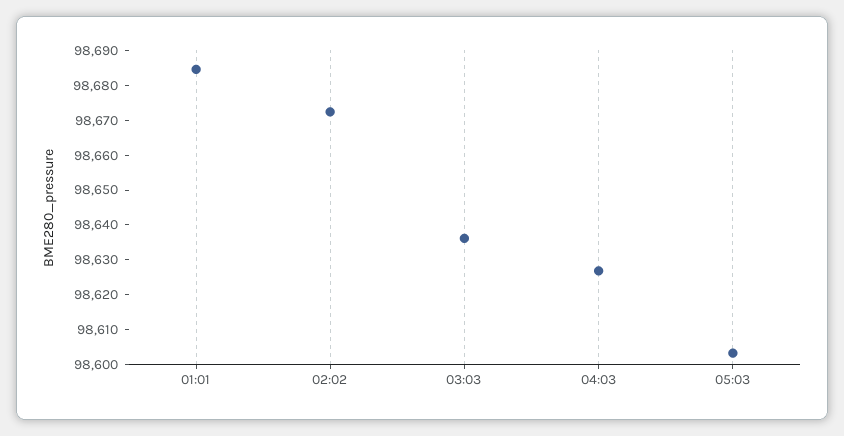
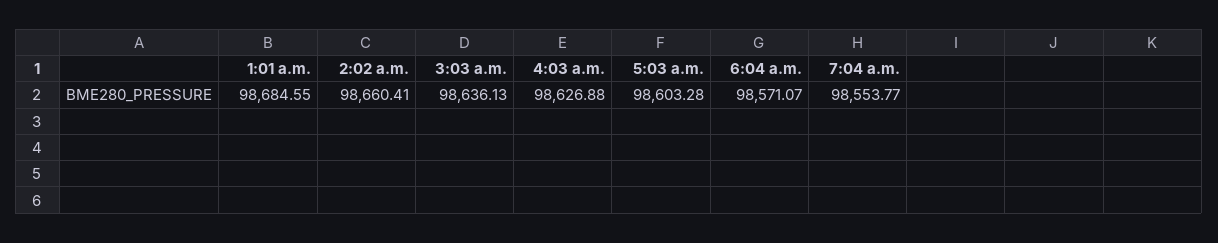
02:02: 98672.5 -> 98660.41
6:04 a.m.: none -> 98571.07
7:04 a.m.: none -> 98553.77

